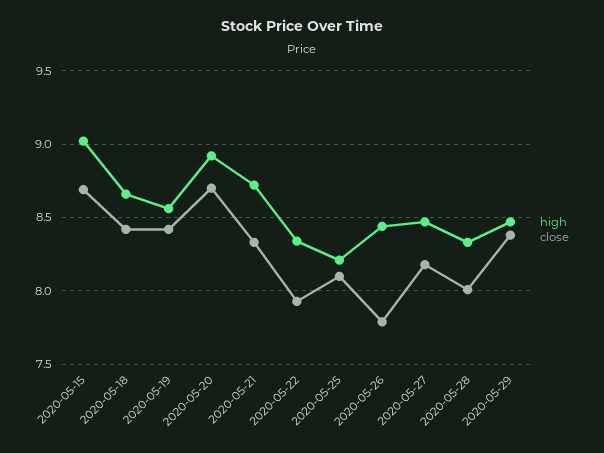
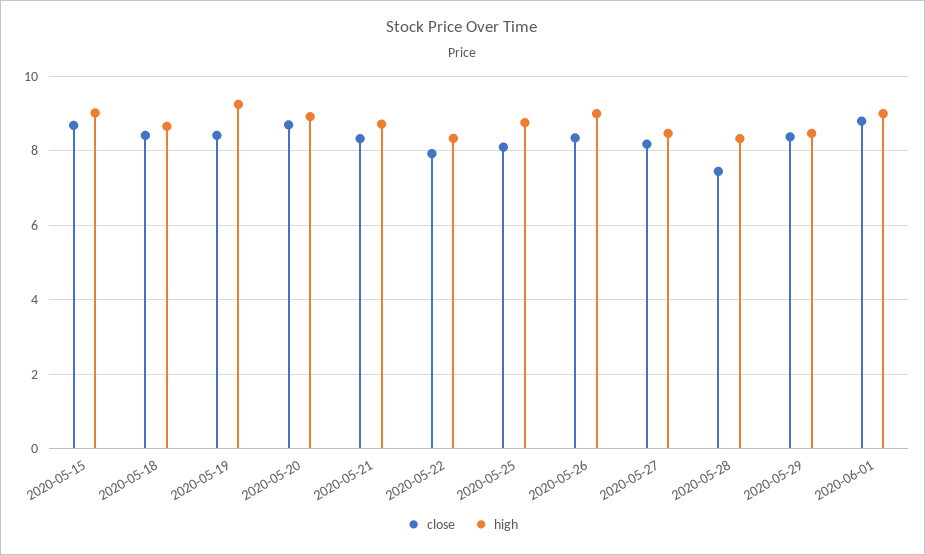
high, 2020-05-19: 8.55 -> 9.2
high, 2020-05-25: 8.2 -> 8.8
high, 2020-05-26: 8.45 -> 9
close, 2020-05-26: 7.8 -> 8.4
close, 2020-05-28: 8 -> 7.4
close, 2020-06-01: none -> 8.8
high, 2020-06-01: none -> 9

